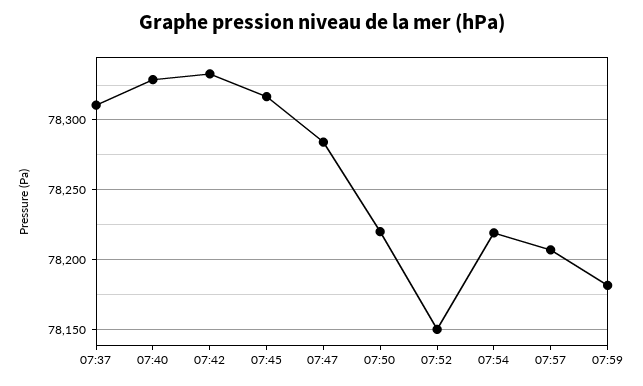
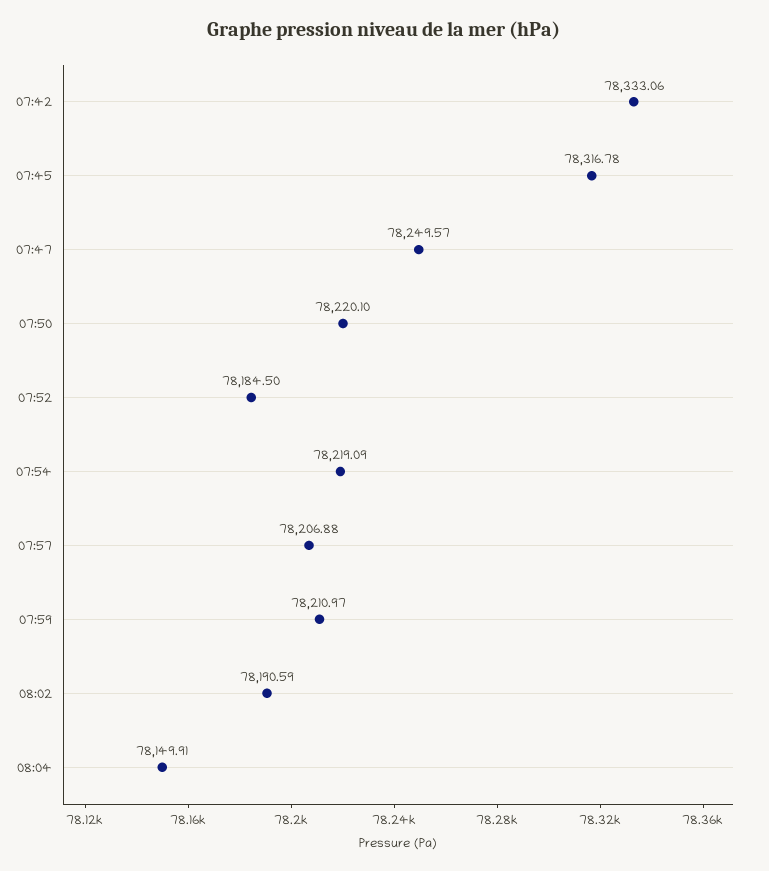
07:37: 78310 -> none
07:40: 78330 -> none
07:47: 78285 -> 78249.57
07:52: 78150 -> 78184.5
07:59: 78180 -> 78210.97
08:02: none -> 78190.59
08:04: none -> 78149.91

